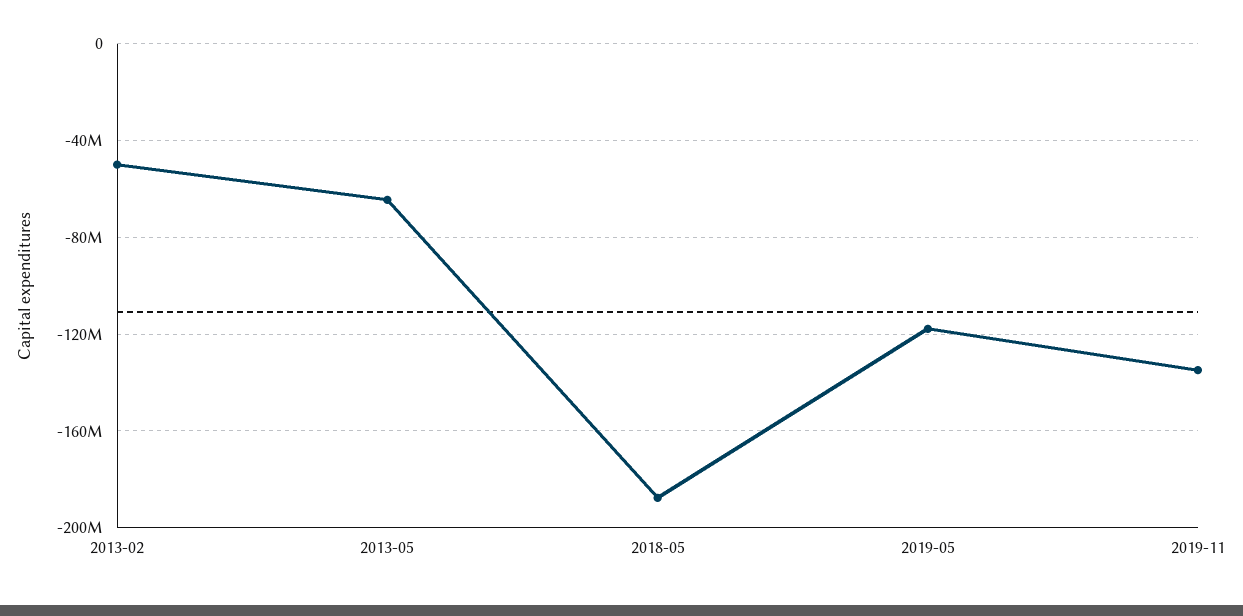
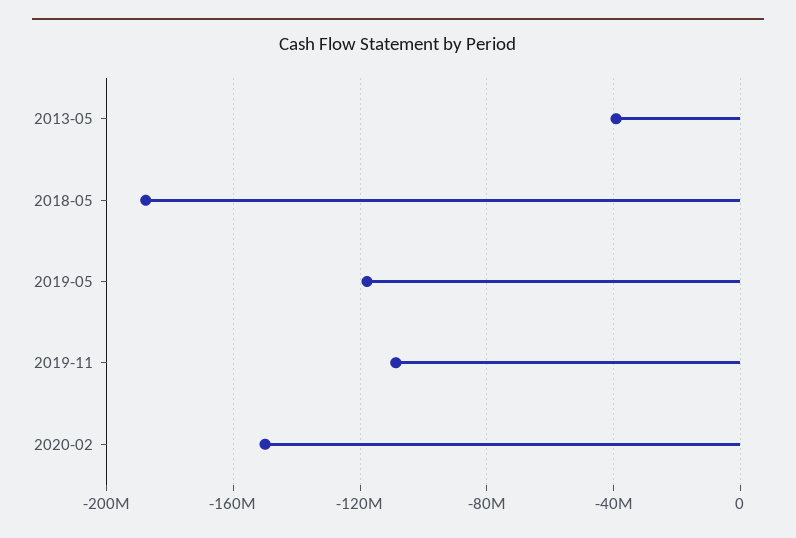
2013-02: -50000000 -> none
2013-05: -65000000 -> -40000000
2019-11: -135000000 -> -110000000
2020-02: none -> -150000000

